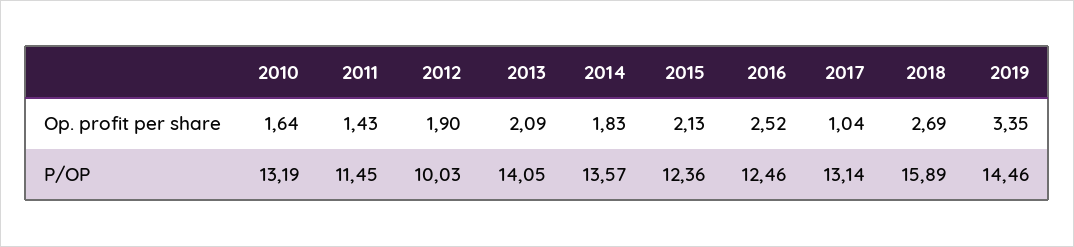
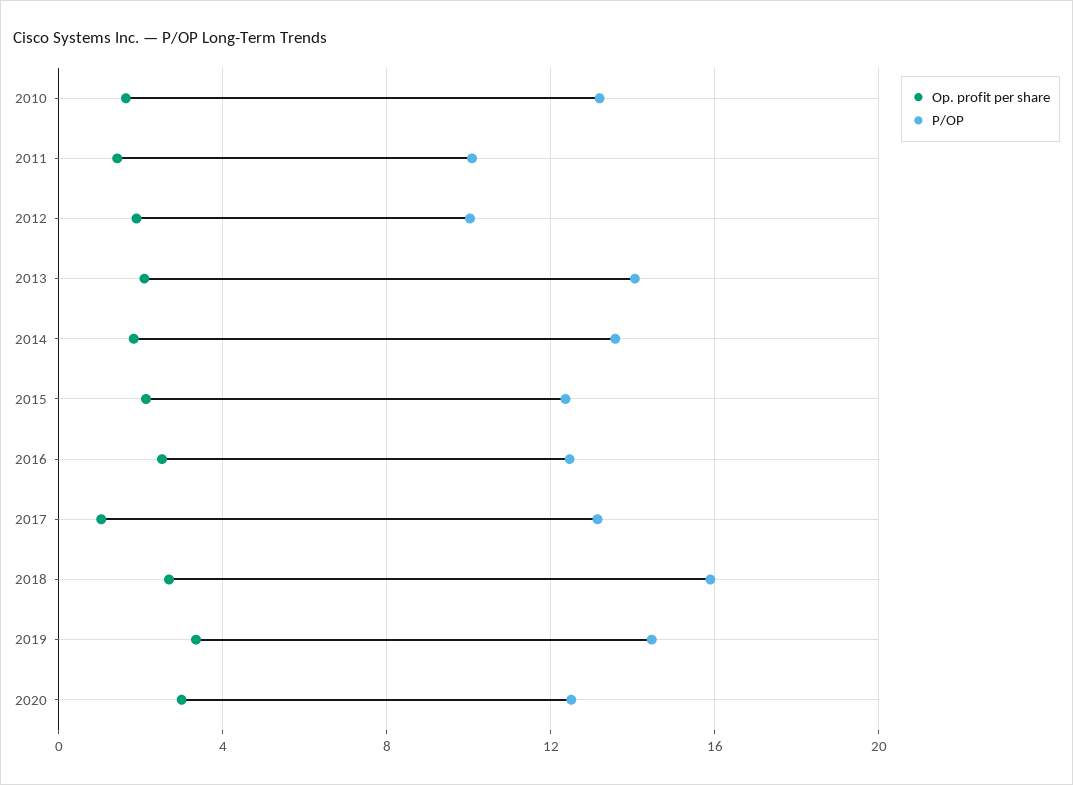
P/OP, 2011: 11.45 -> 10
Op. profit per share, 2020: none -> 3
P/OP, 2020: none -> 12.5

